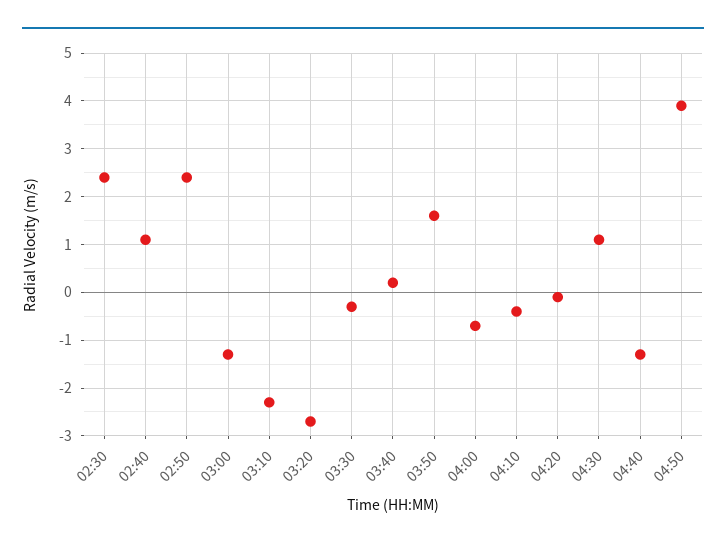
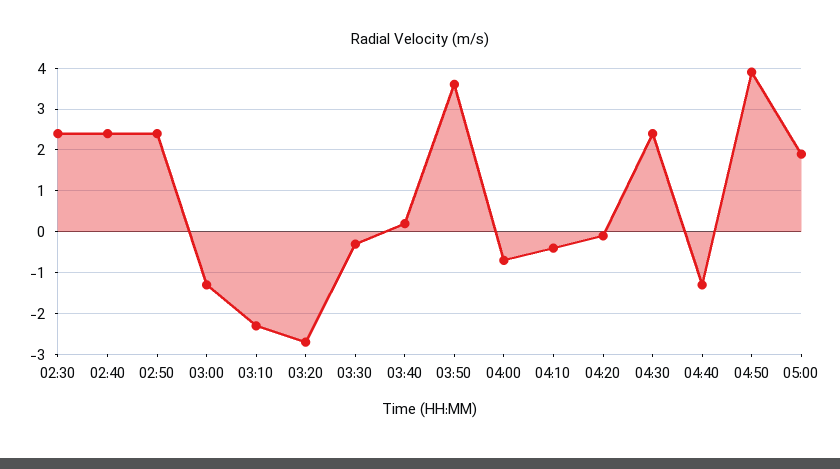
02:40: 1 -> 2.5
03:50: 1.5 -> 3.5
04:30: 1 -> 2.5
05:00: none -> 2

